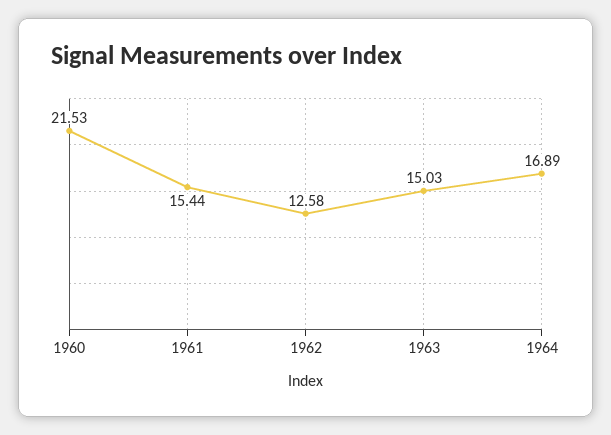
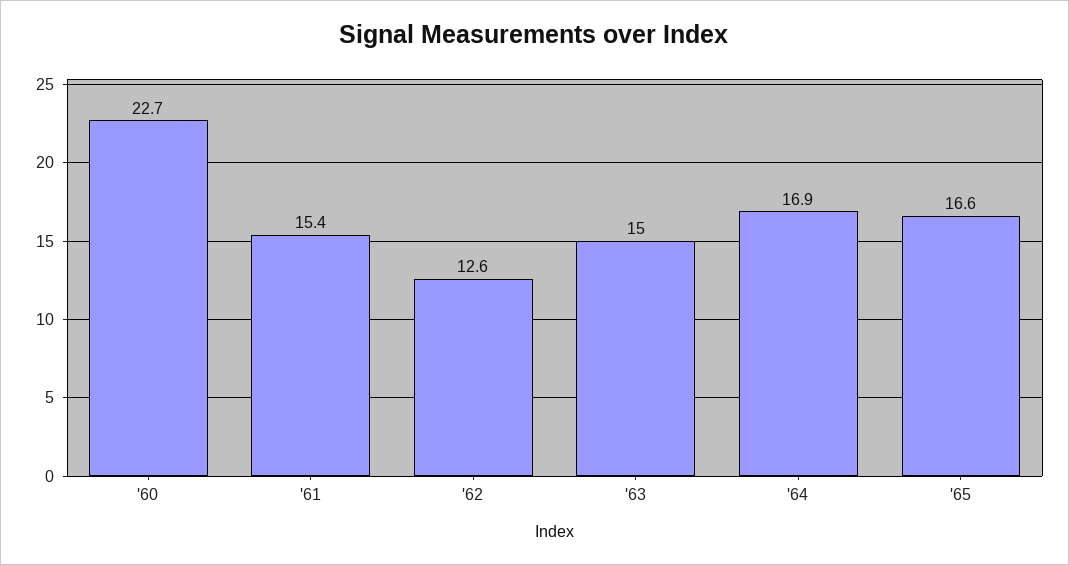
1960: 21.53 -> 22.7
'65: none -> 16.6

